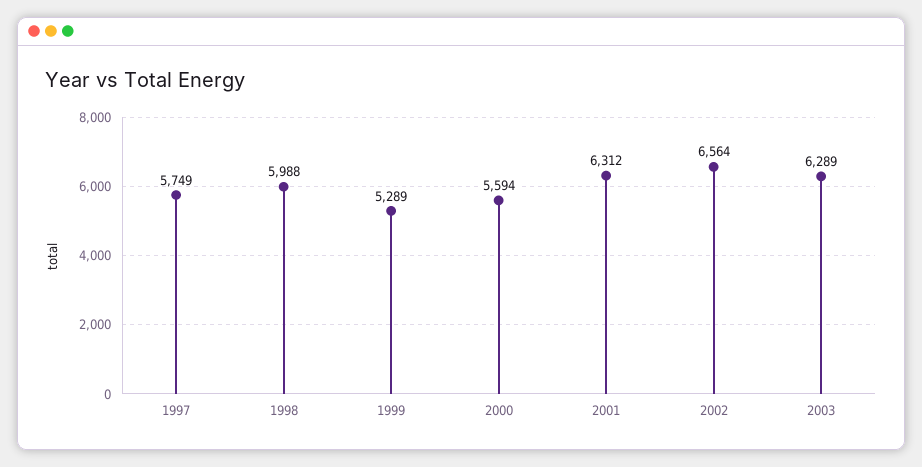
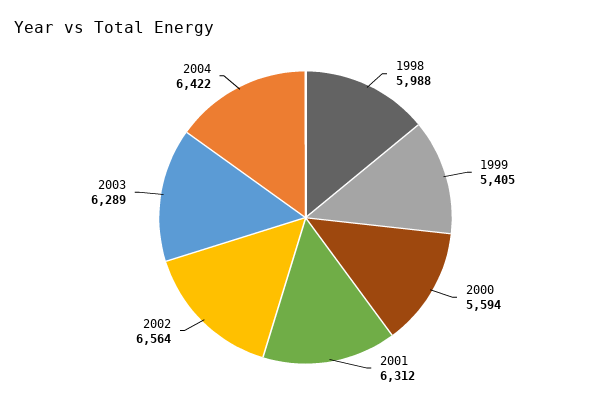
1997: 5749 -> none
1999: 5289 -> 5405
2004: none -> 6422

